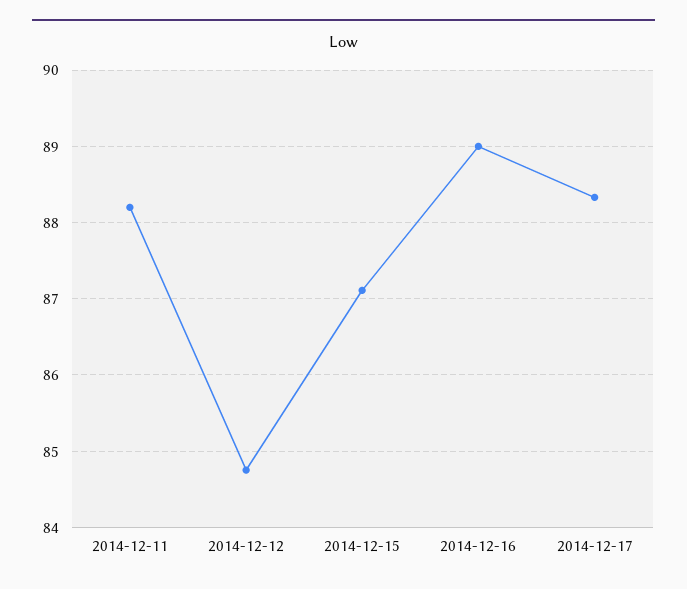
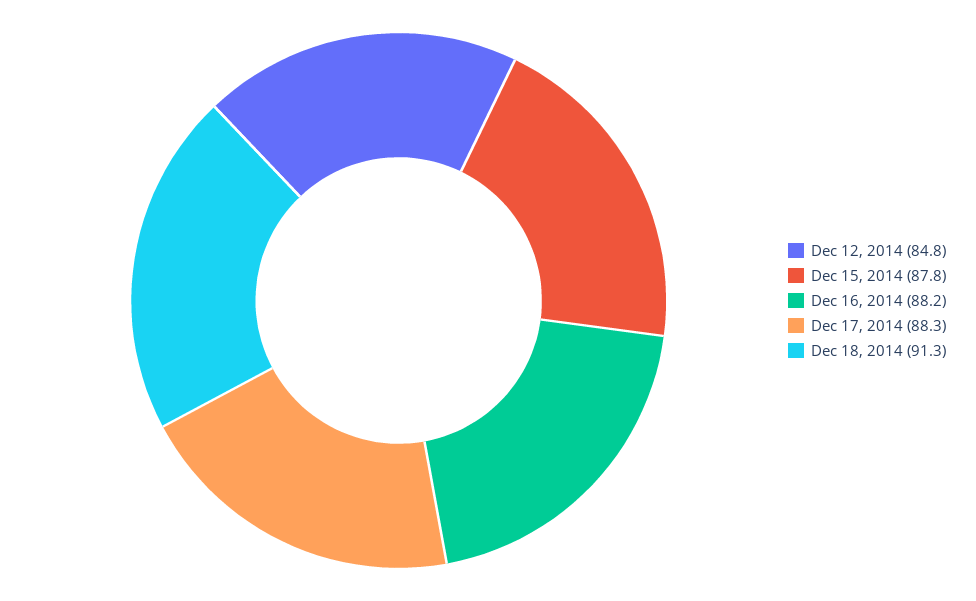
2014-12-11: 88.2 -> none
2014-12-15: 87.1 -> 87.8
2014-12-16: 89 -> 88.2
Dec 18, 2014: none -> 91.3

